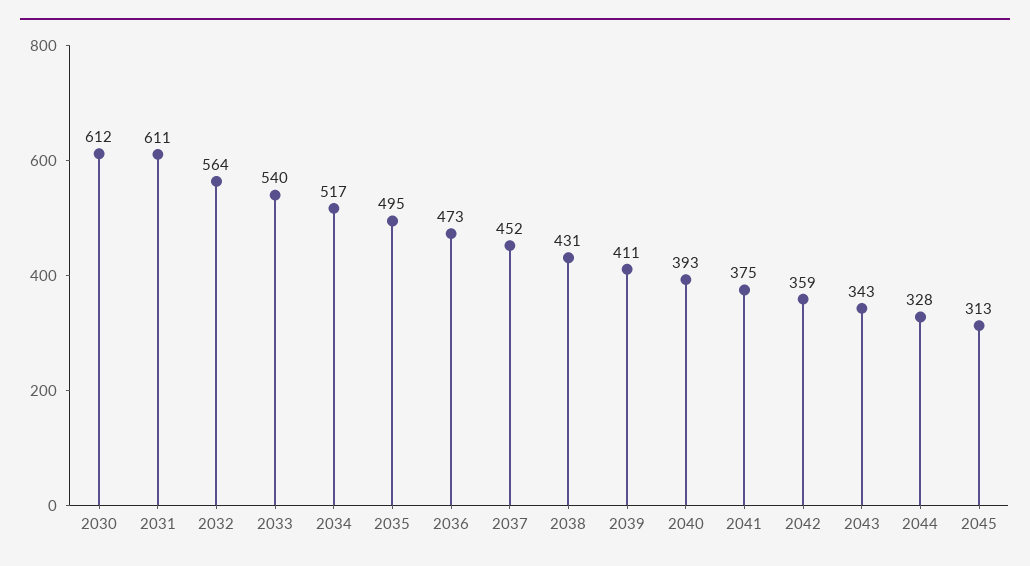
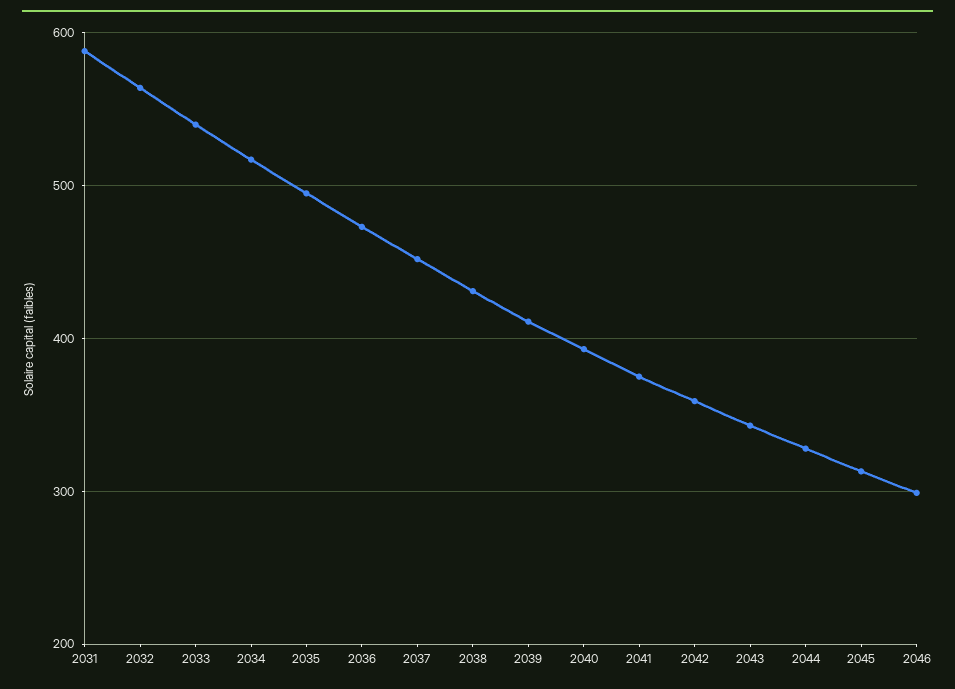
2030: 612 -> none
2031: 611 -> 590
2046: none -> 300

